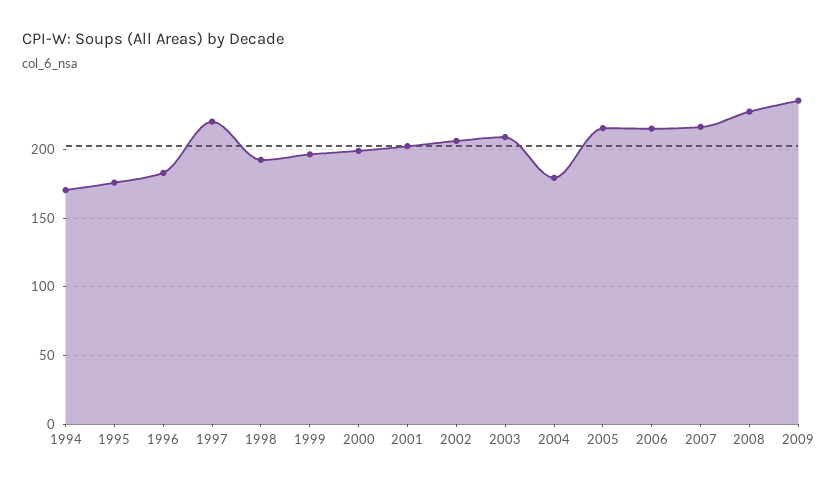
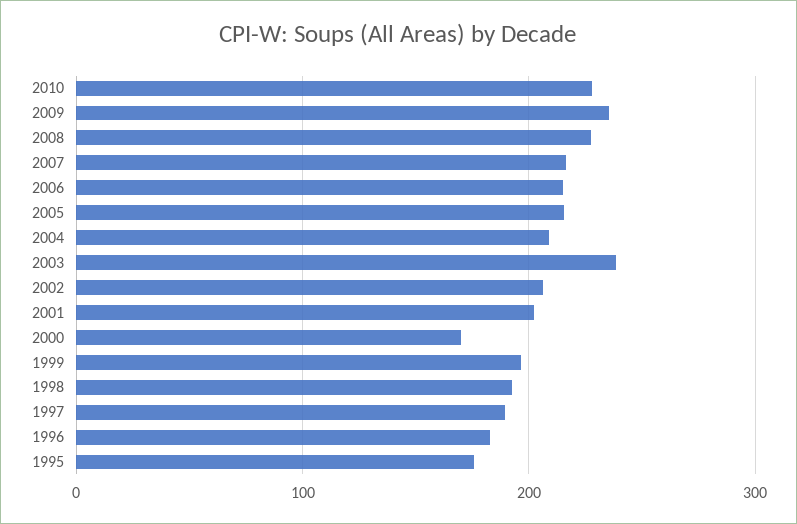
1994: 170 -> none
1997: 220 -> 190
2000: 200 -> 170
2003: 210 -> 240
2004: 180 -> 210
2010: none -> 230

